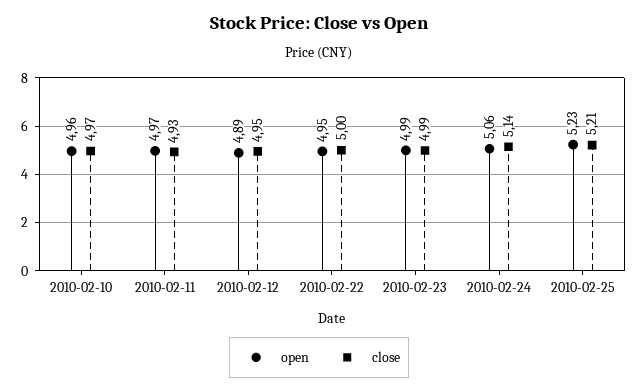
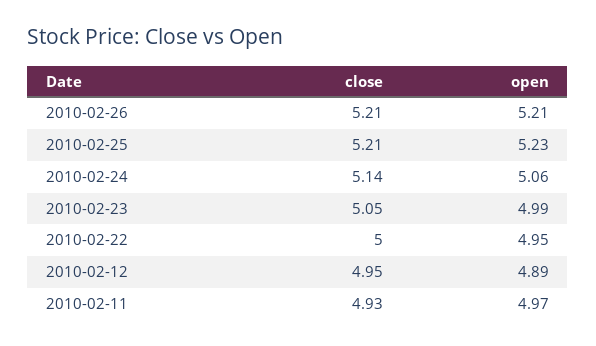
open, 2010-02-10: 4.96 -> none
close, 2010-02-10: 4.97 -> none
close, 2010-02-23: 4.99 -> 5.05
close, 2010-02-26: none -> 5.21
open, 2010-02-26: none -> 5.21

